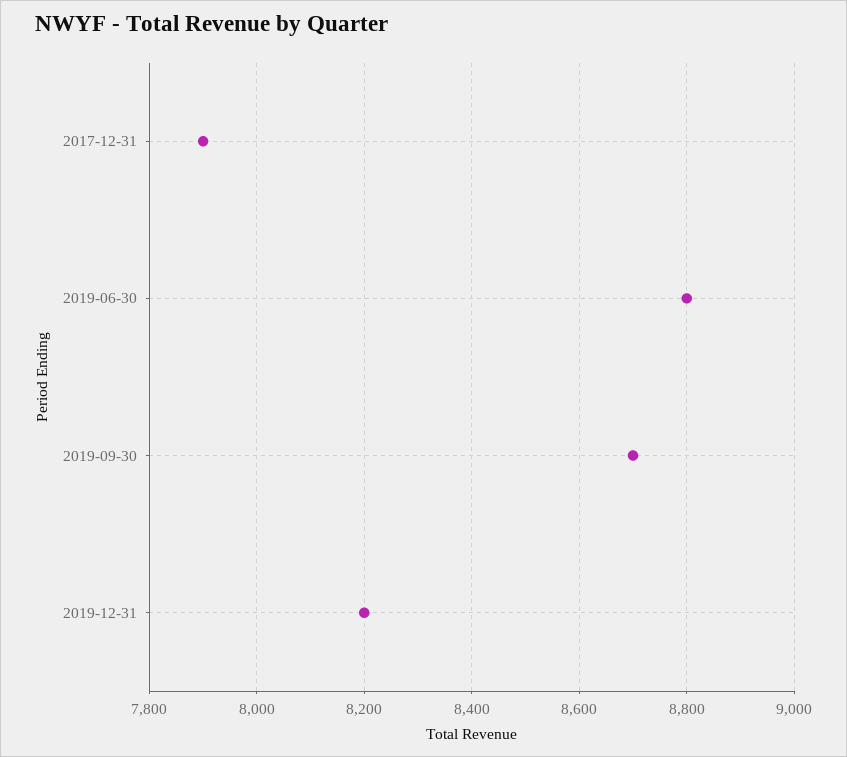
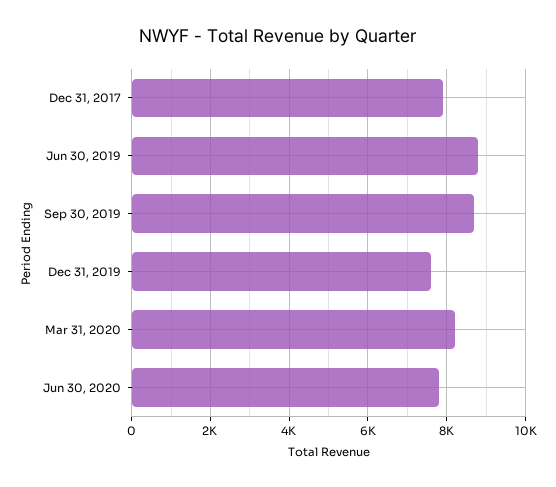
2019-12-31: 8200 -> 7600
Mar 31, 2020: none -> 8200
Jun 30, 2020: none -> 7800

